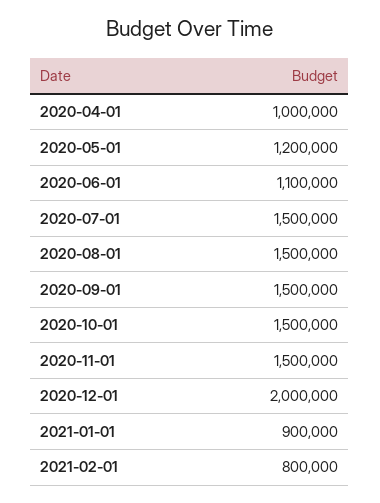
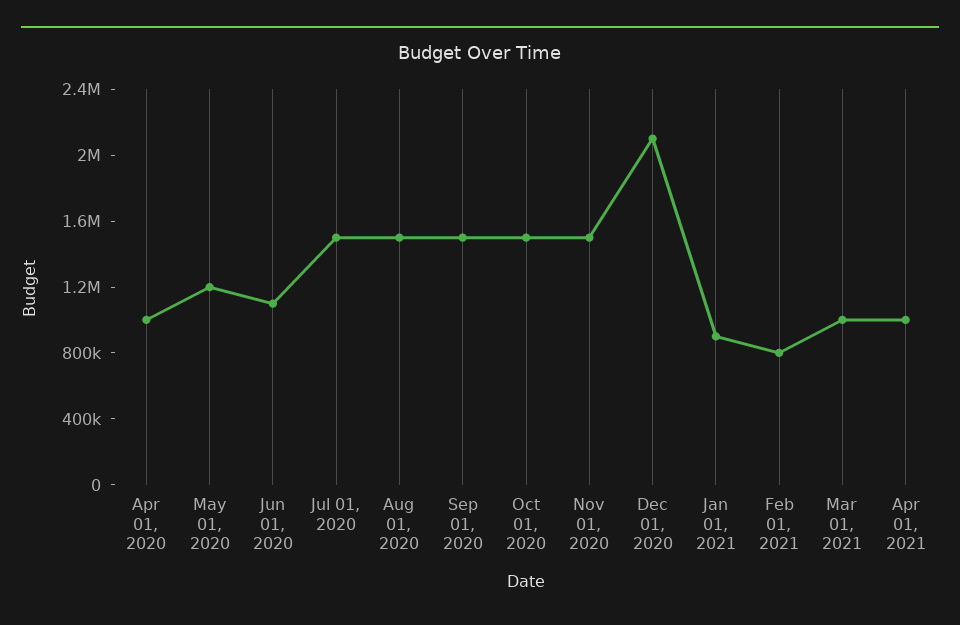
2020-12-01: 2000000 -> 2100000
Mar 01, 2021: none -> 1000000
Apr 01, 2021: none -> 1000000

